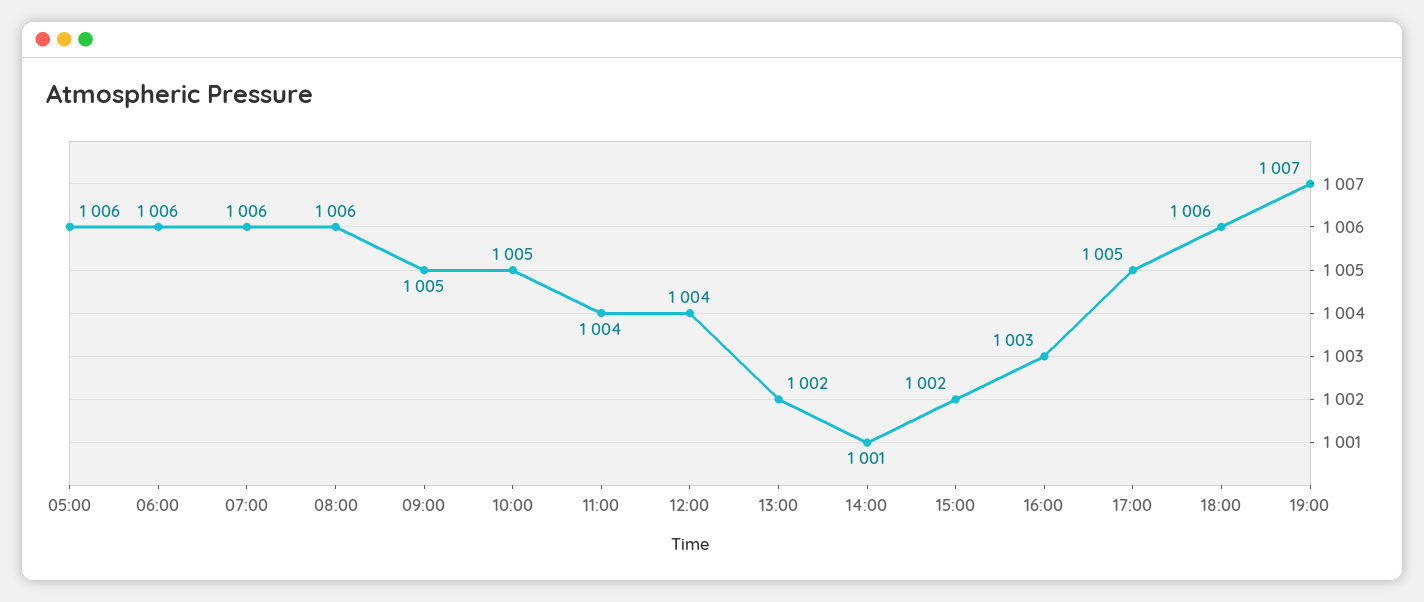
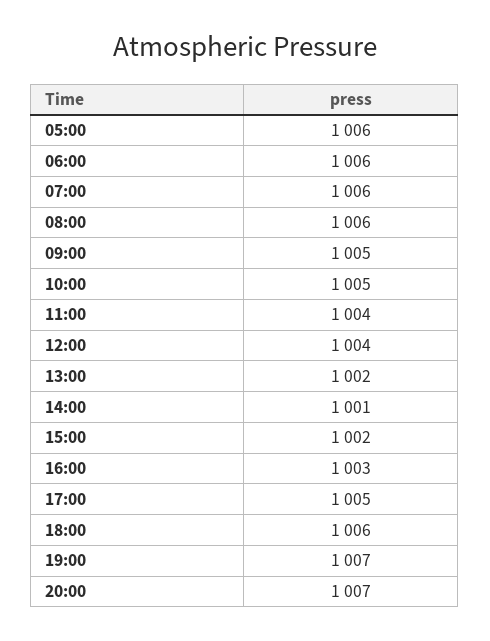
20:00: none -> 1007

